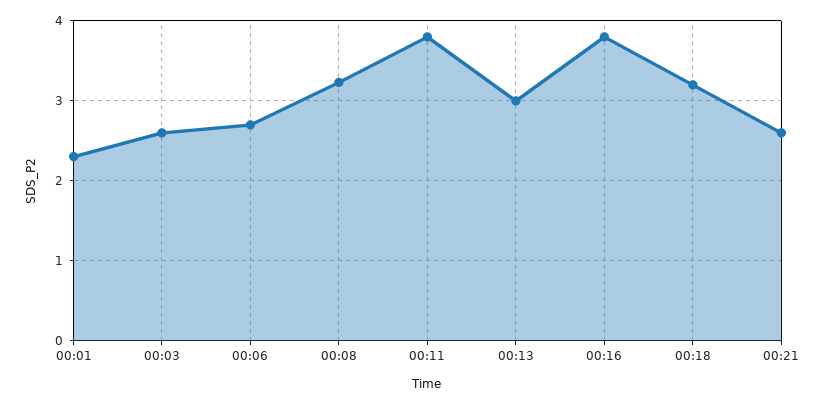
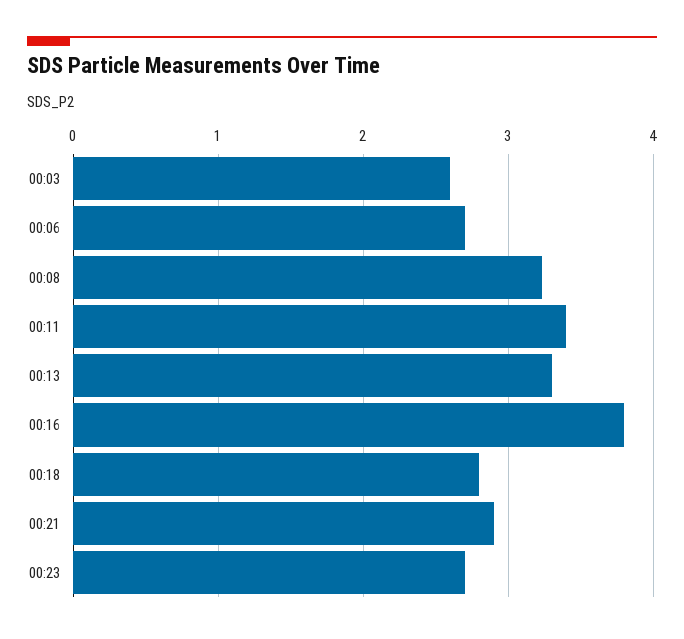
00:01: 2.3 -> none
00:11: 3.8 -> 3.4
00:13: 3 -> 3.3
00:18: 3.2 -> 2.8
00:21: 2.6 -> 2.9
00:23: none -> 2.7

